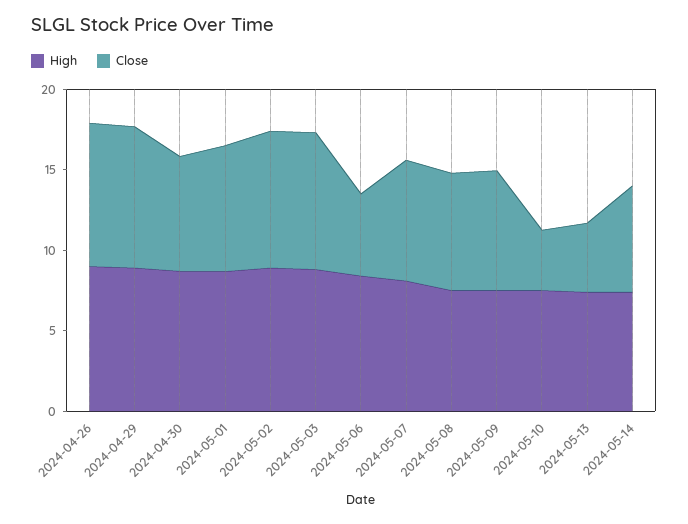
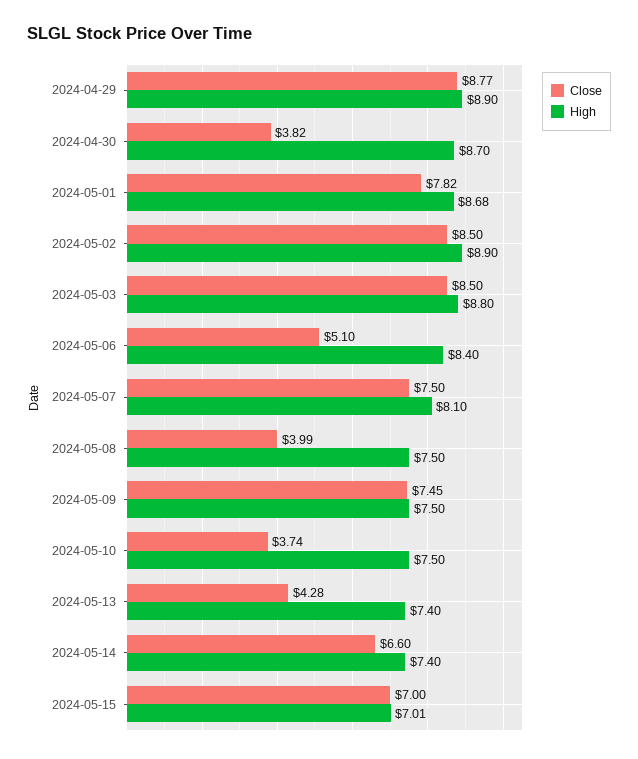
High, 2024-04-26: 9 -> none
Close, 2024-04-26: 9 -> none
Close, 2024-04-30: 7 -> 3.82
Close, 2024-05-08: 7 -> 3.99
Close, 2024-05-15: none -> 7
High, 2024-05-15: none -> 7.01

